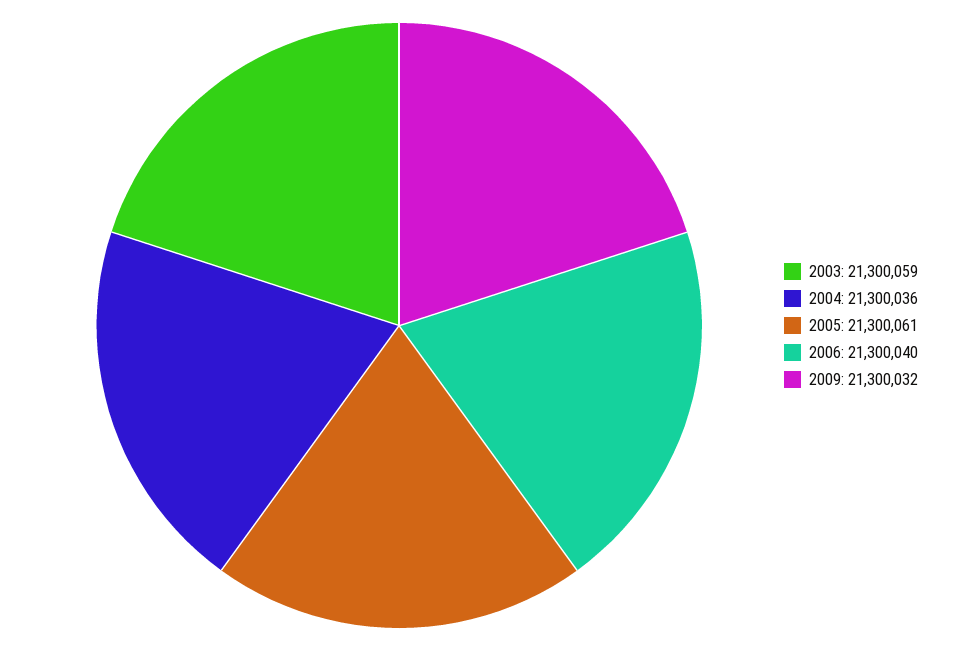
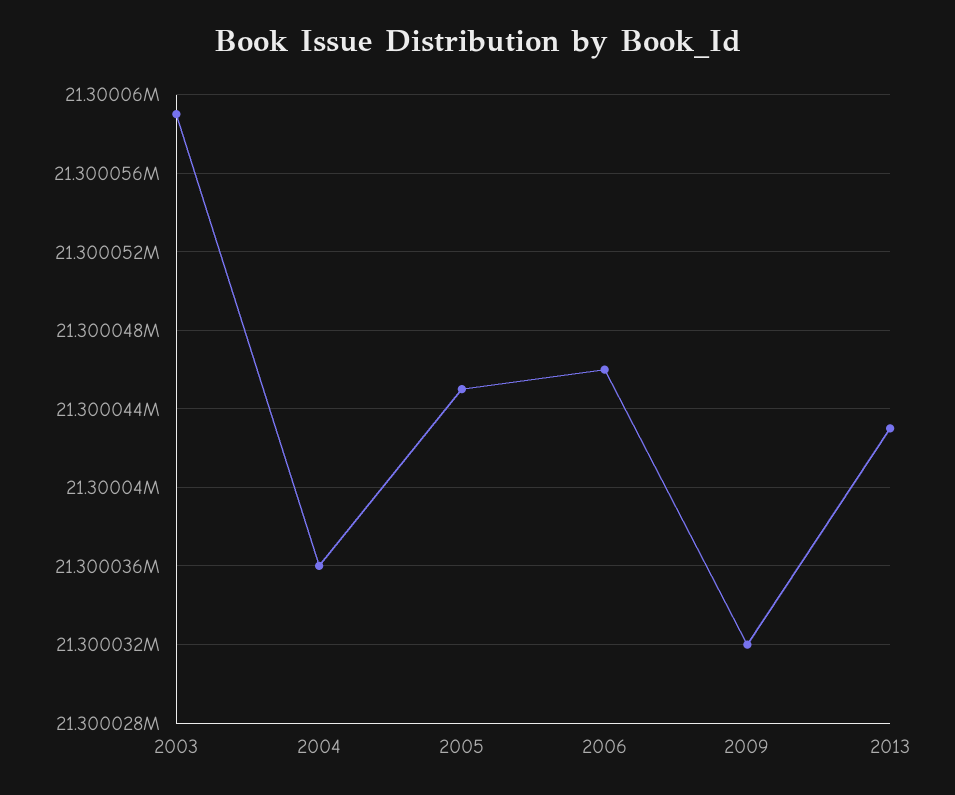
2005: 21300061 -> 21300045
2006: 21300040 -> 21300046
2013: none -> 21300043

